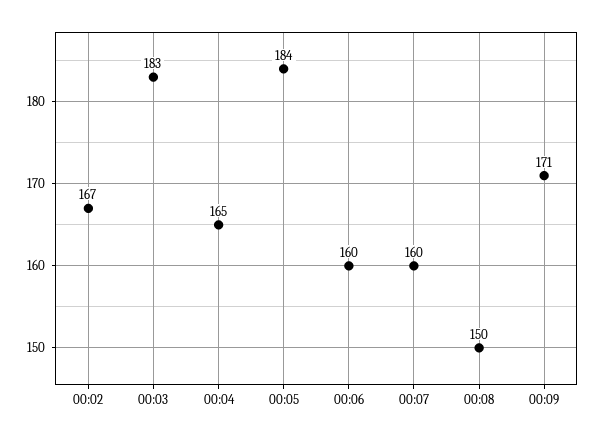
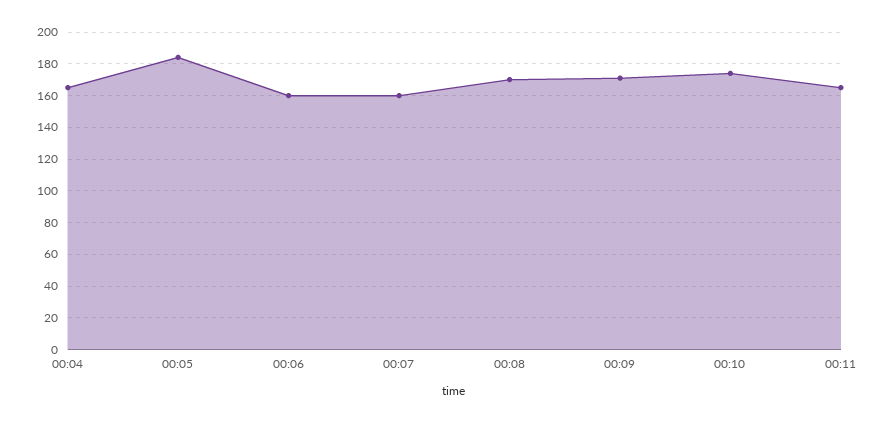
00:02: 167 -> none
00:03: 183 -> none
00:08: 150 -> 170
00:10: none -> 175
00:11: none -> 165

